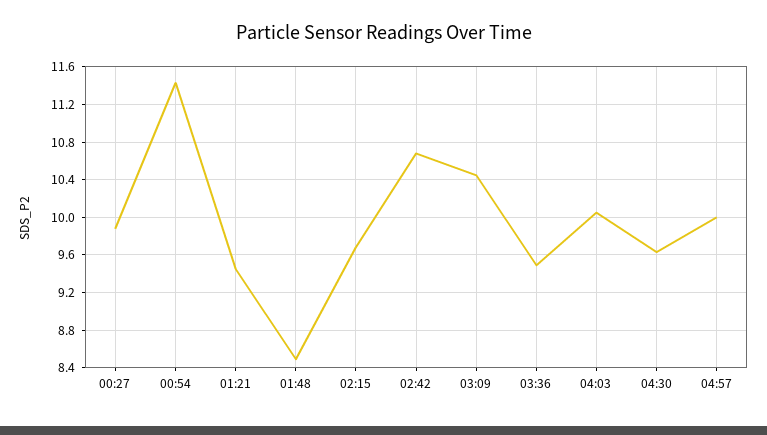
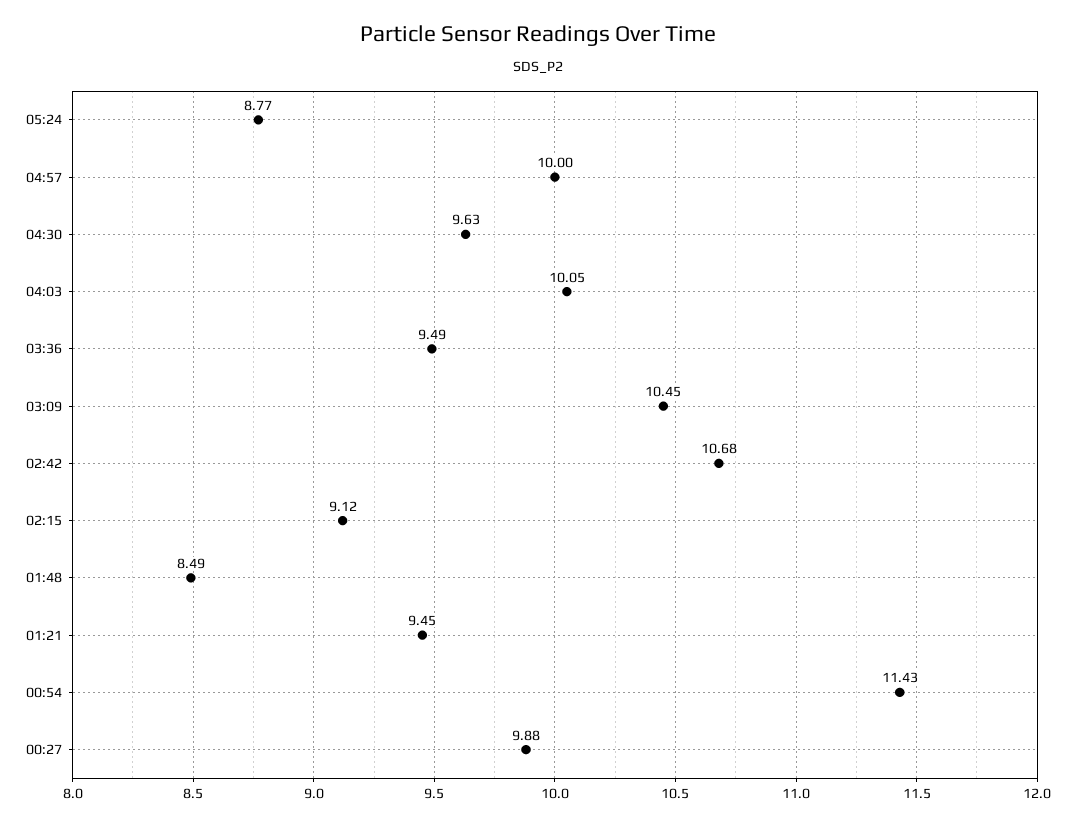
02:15: 9.7 -> 9.12
05:24: none -> 8.77

